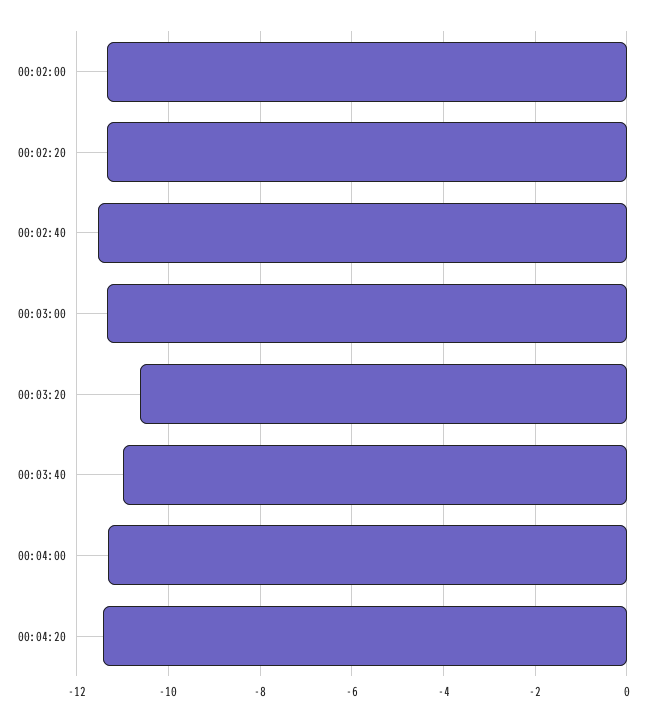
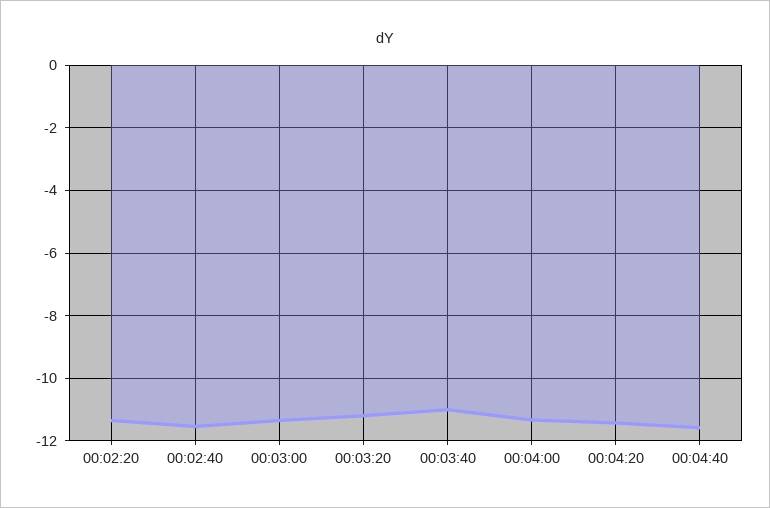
00:02:00: -11.4 -> none
00:03:20: -10.6 -> -11.2
00:04:40: none -> -11.6

